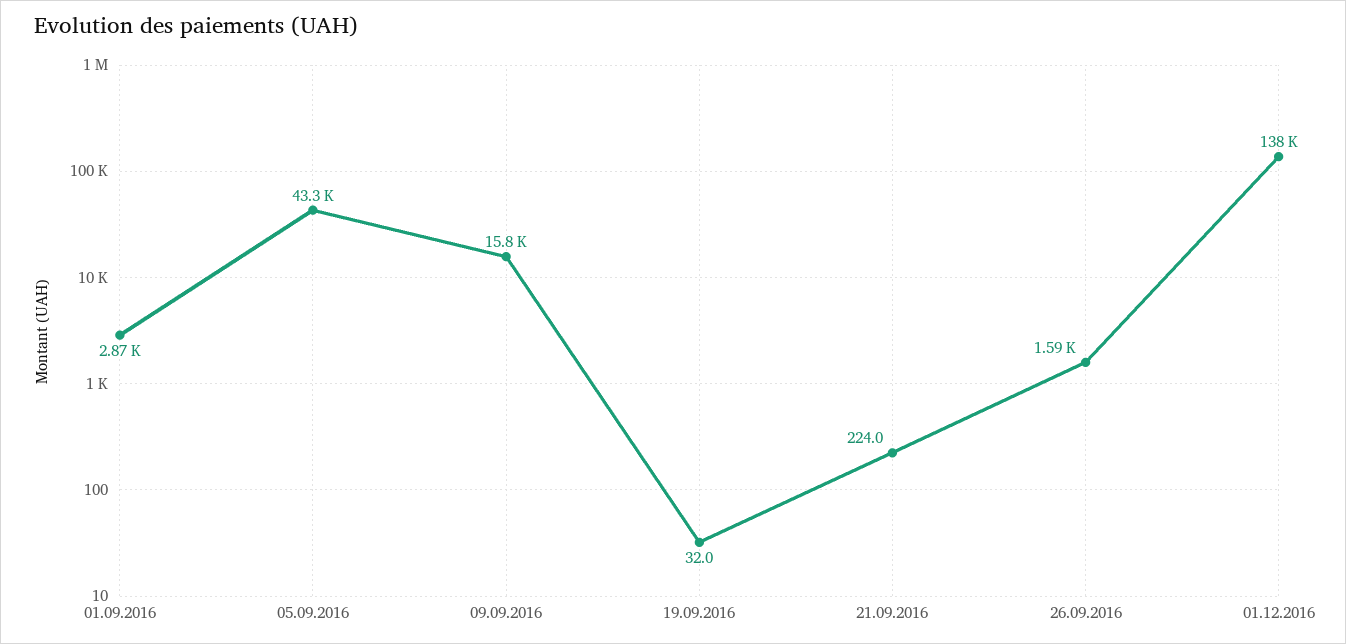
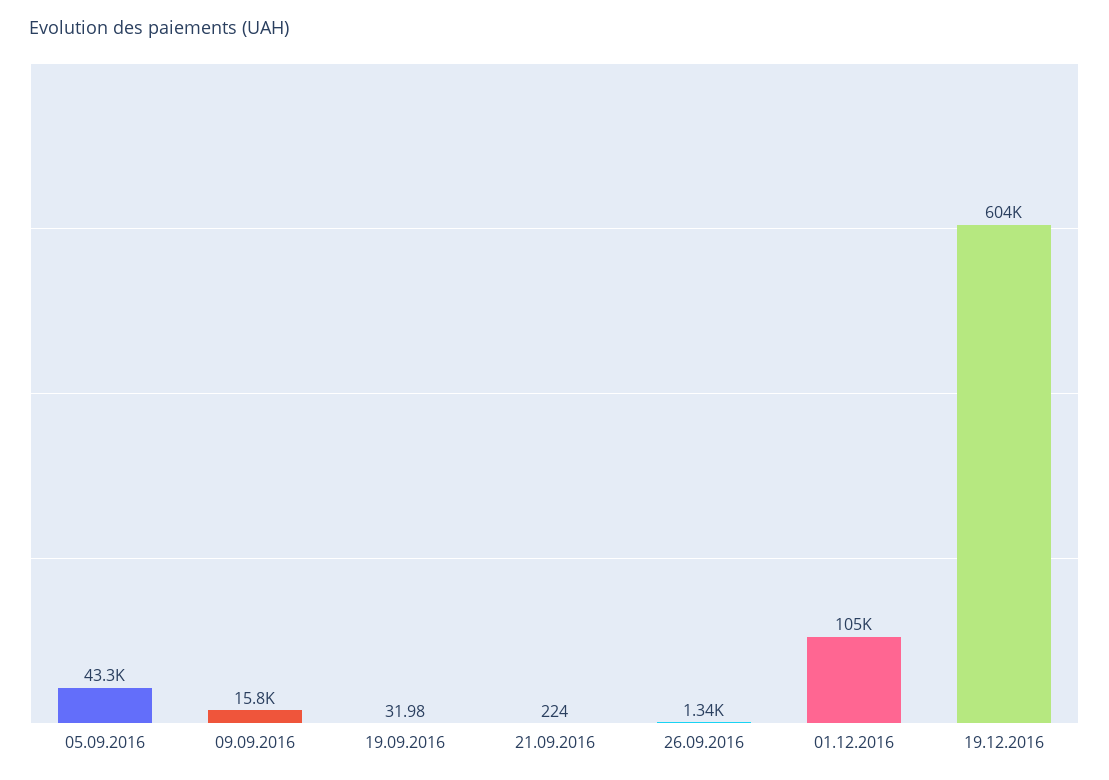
01.09.2016: 2870 -> none
26.09.2016: 1590 -> 1340
01.12.2016: 138000 -> 105000
19.12.2016: none -> 604000

